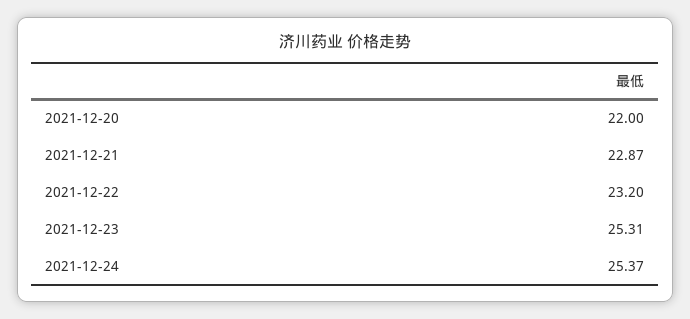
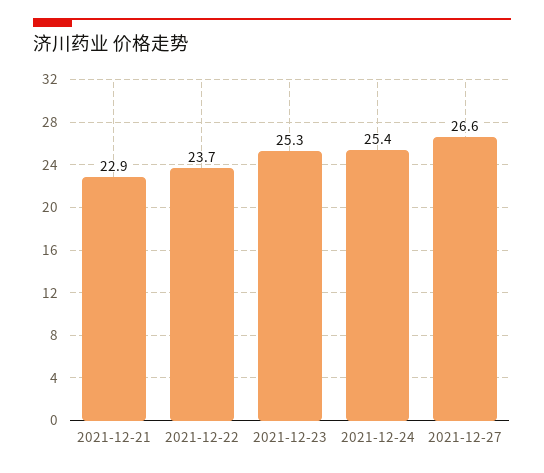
2021-12-20: 22 -> none
2021-12-22: 23.2 -> 23.7
2021-12-27: none -> 26.6

